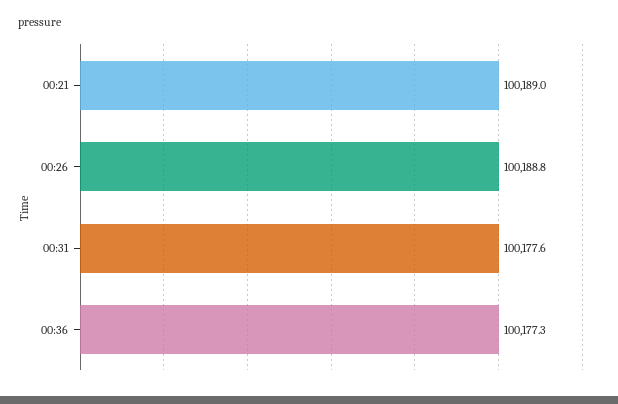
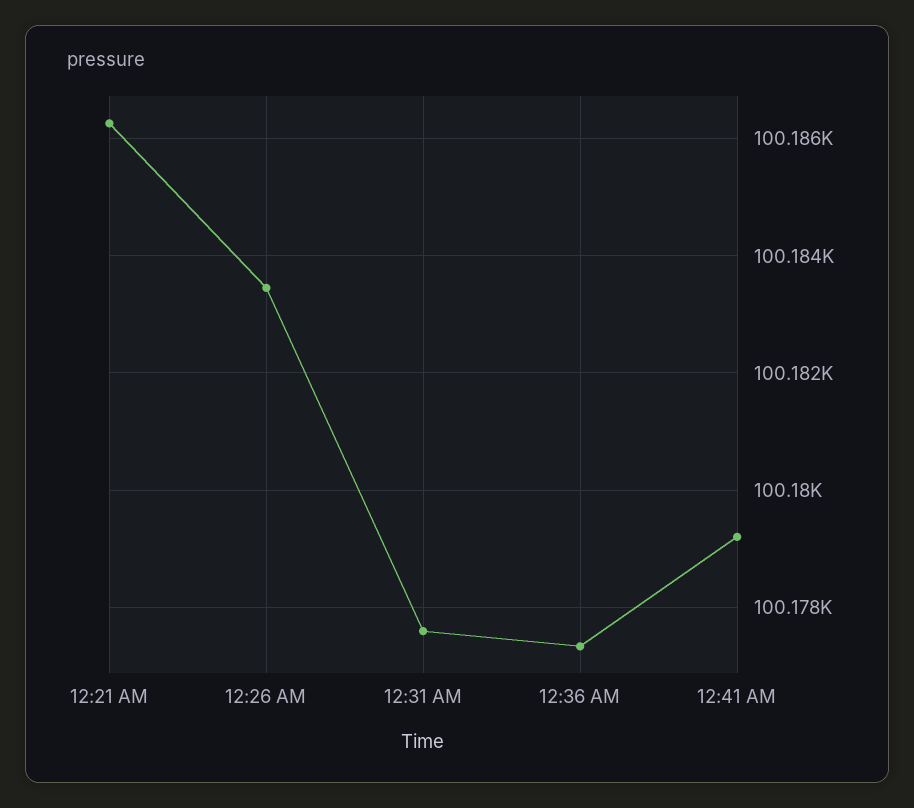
00:21: 100189 -> 100186.2
00:26: 100188.8 -> 100183.4
12:41 AM: none -> 100179.2

